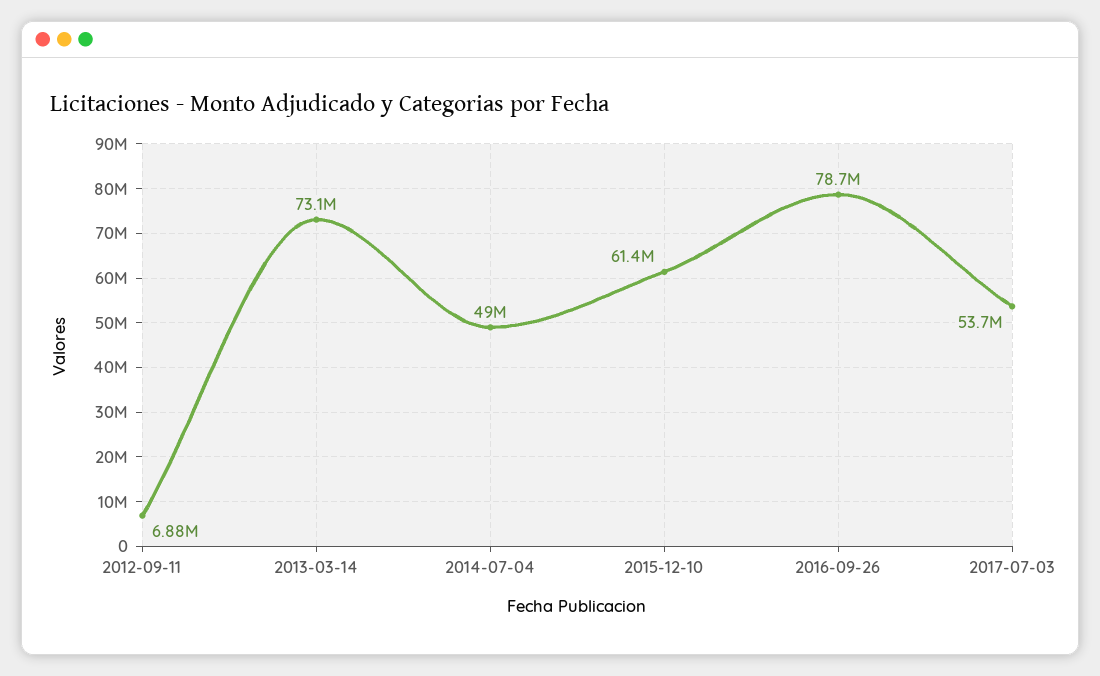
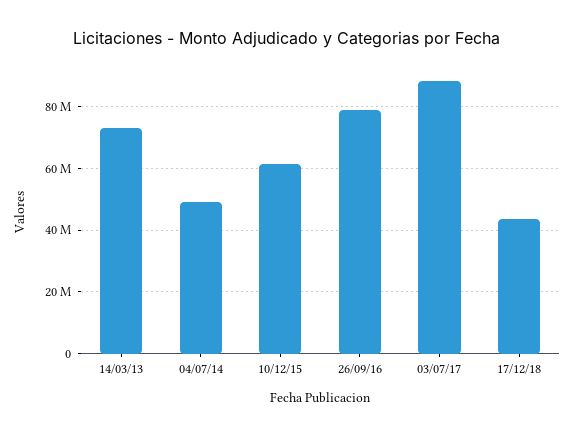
2012-09-11: 6880000 -> none
2017-07-03: 53700000 -> 88000000
17/12/18: none -> 44000000

